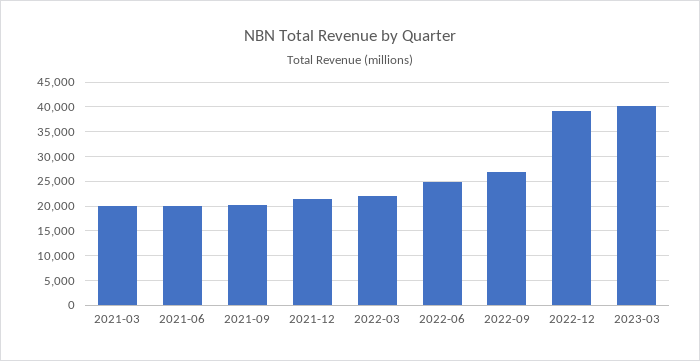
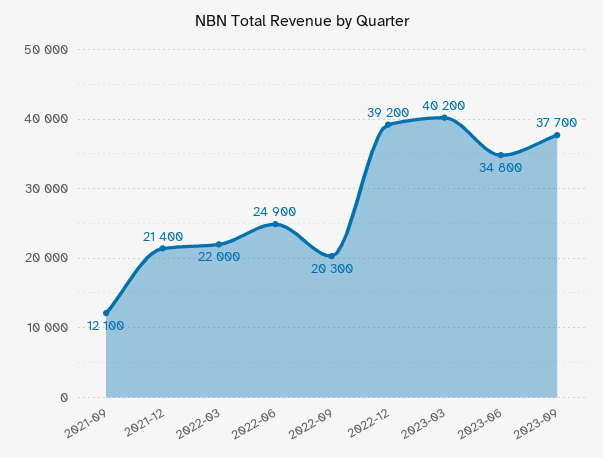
2021-03: 20000 -> none
2021-06: 20000 -> none
2021-09: 20000 -> 12100
2022-09: 27500 -> 20300
2023-06: none -> 34800
2023-09: none -> 37700

